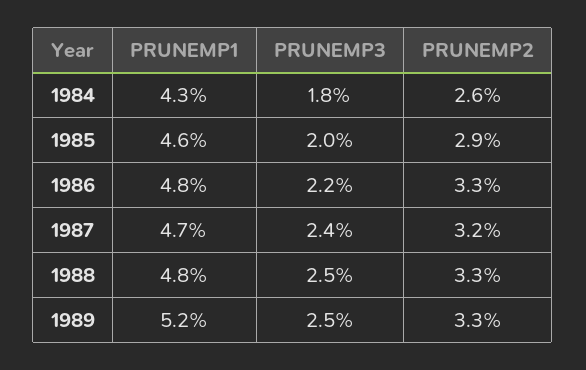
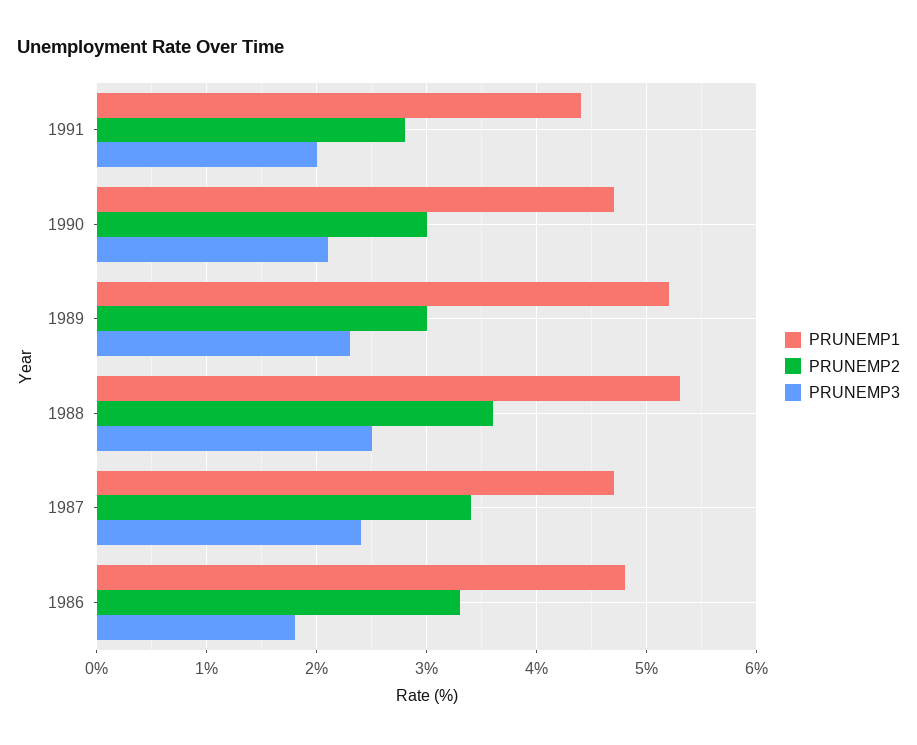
PRUNEMP1, 1984: 4.3 -> none
PRUNEMP3, 1984: 1.8 -> none
PRUNEMP2, 1984: 2.6 -> none
PRUNEMP1, 1985: 4.6 -> none
PRUNEMP3, 1985: 2 -> none
PRUNEMP2, 1985: 2.9 -> none
PRUNEMP3, 1986: 2.2 -> 1.8
PRUNEMP2, 1987: 3.2 -> 3.4
PRUNEMP1, 1988: 4.8 -> 5.3
PRUNEMP2, 1988: 3.3 -> 3.6
PRUNEMP3, 1989: 2.5 -> 2.3
PRUNEMP2, 1989: 3.3 -> 3
PRUNEMP1, 1991: none -> 4.4
PRUNEMP2, 1991: none -> 2.8
PRUNEMP3, 1991: none -> 2
PRUNEMP1, 1990: none -> 4.7
PRUNEMP2, 1990: none -> 3
PRUNEMP3, 1990: none -> 2.1

